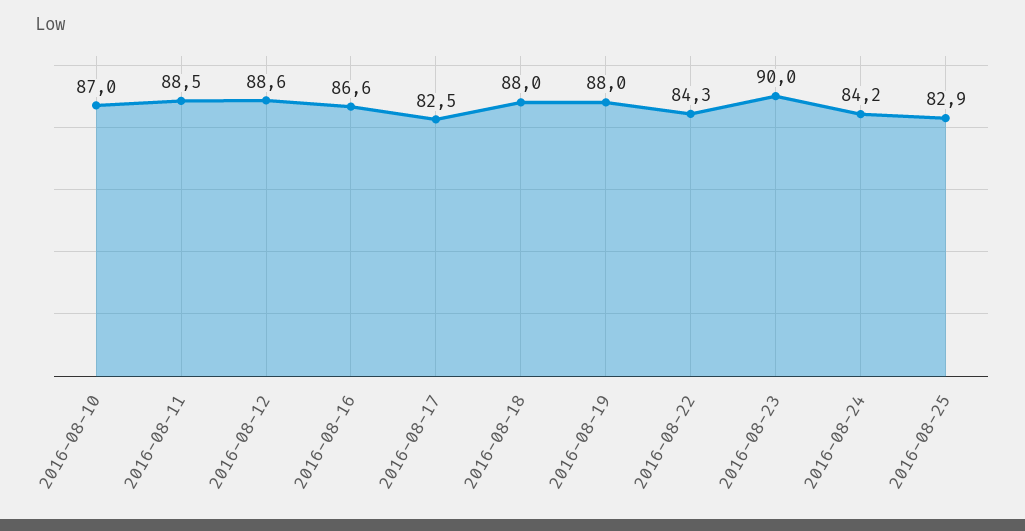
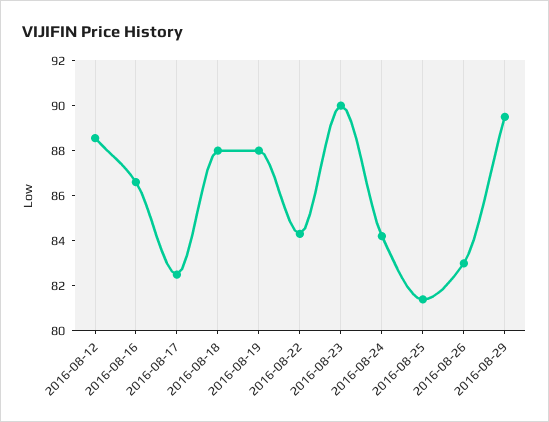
2016-08-10: 87 -> none
2016-08-11: 88.5 -> none
2016-08-25: 82.9 -> 81.5
2016-08-26: none -> 83
2016-08-29: none -> 89.5

